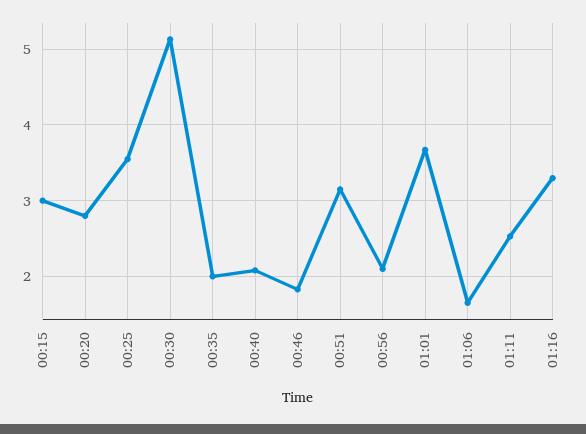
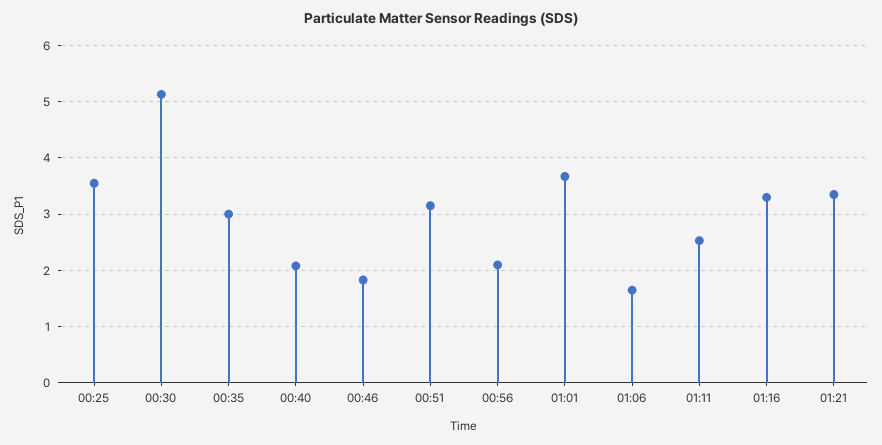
00:15: 3 -> none
00:20: 2.8 -> none
00:35: 2 -> 3
01:21: none -> 3.4

